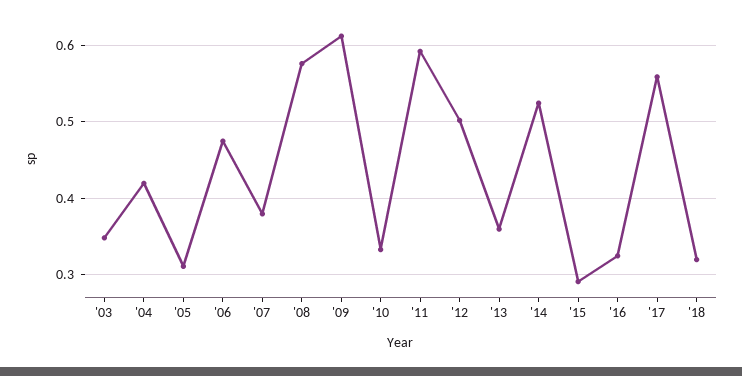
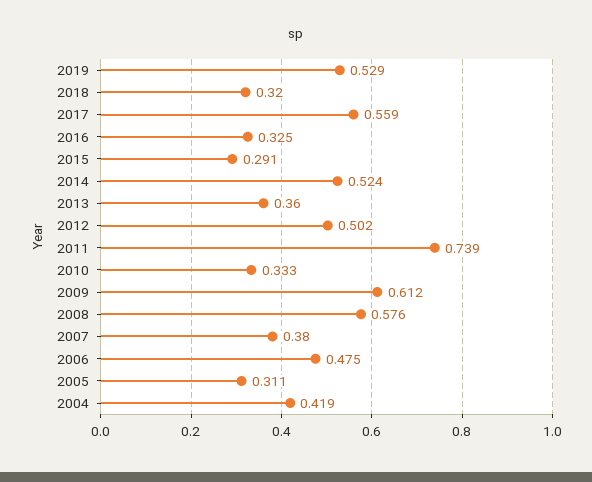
'03: 0.35 -> none
'11: 0.59 -> 0.739
2019: none -> 0.529

